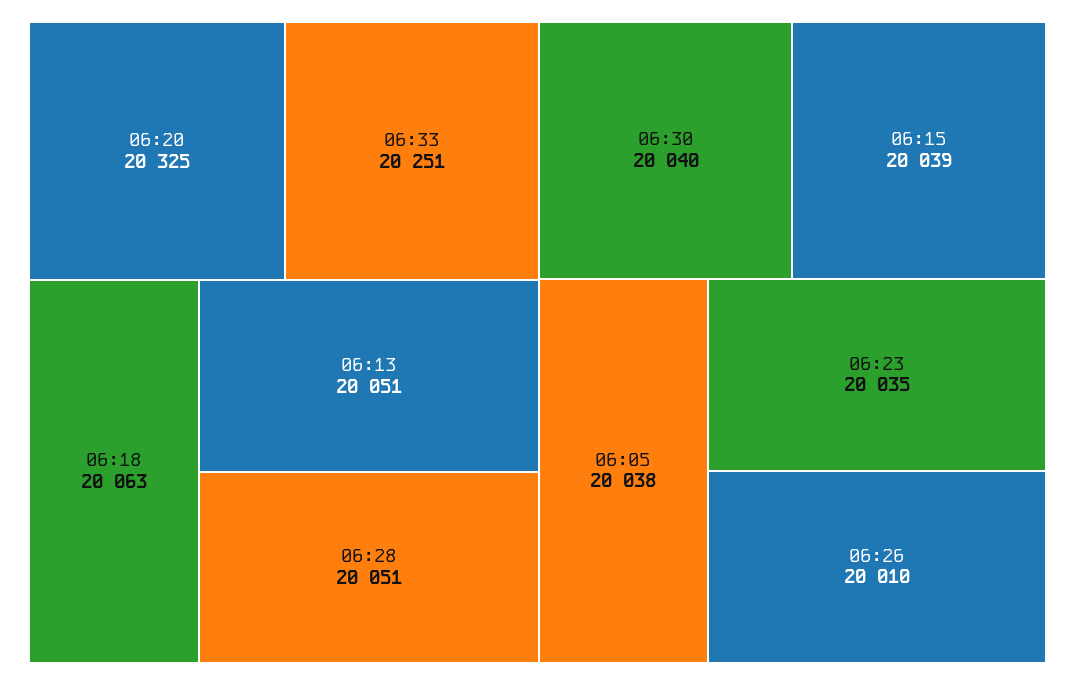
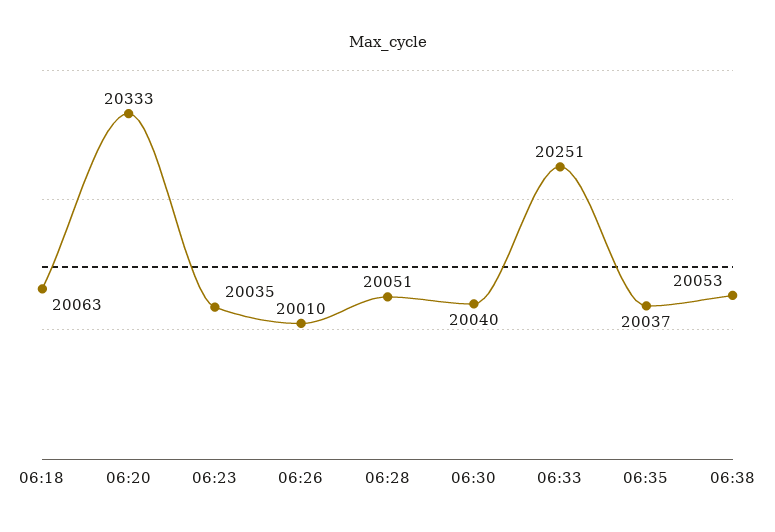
06:20: 20325 -> 20333
06:13: 20051 -> none
06:15: 20039 -> none
06:05: 20038 -> none
06:35: none -> 20037
06:38: none -> 20053

